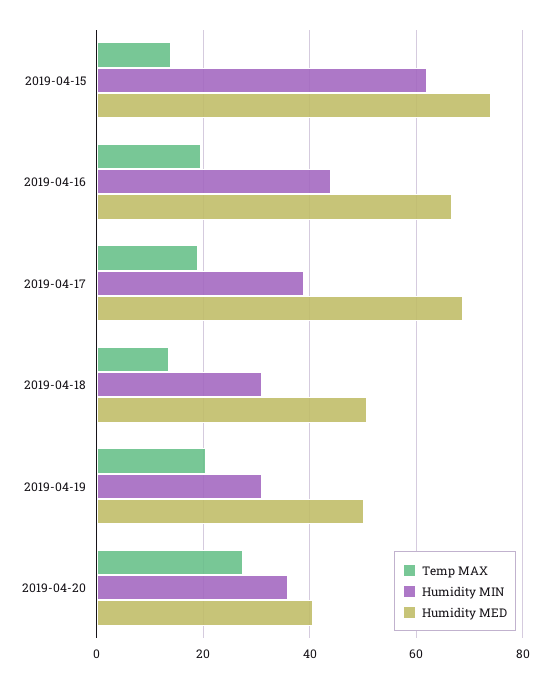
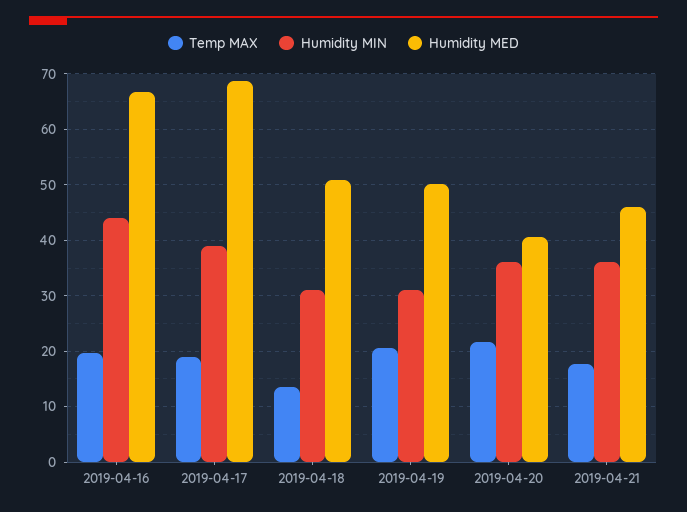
Temp MAX, 2019-04-15: 14 -> none
Humidity MIN, 2019-04-15: 62 -> none
Humidity MED, 2019-04-15: 74 -> none
Temp MAX, 2019-04-20: 28 -> 22
Temp MAX, 2019-04-21: none -> 18
Humidity MIN, 2019-04-21: none -> 36
Humidity MED, 2019-04-21: none -> 46

